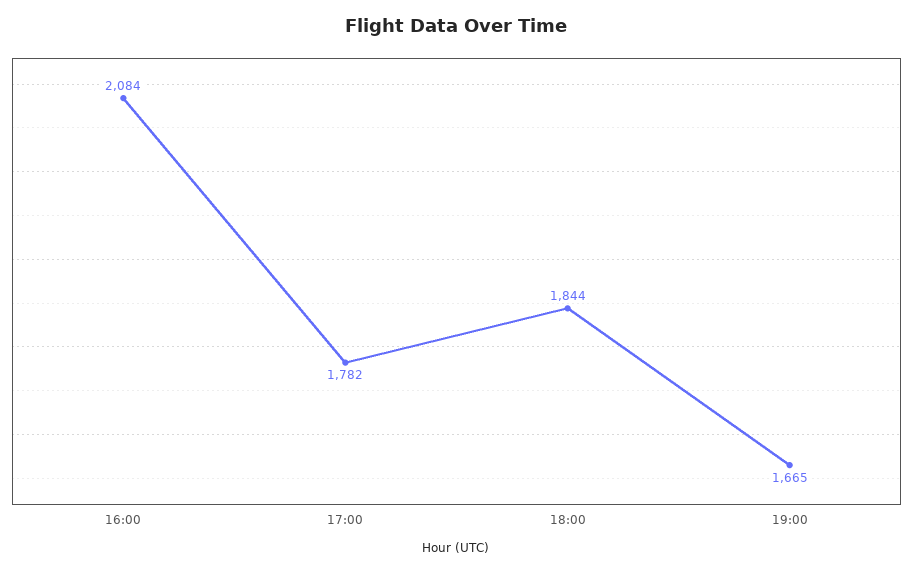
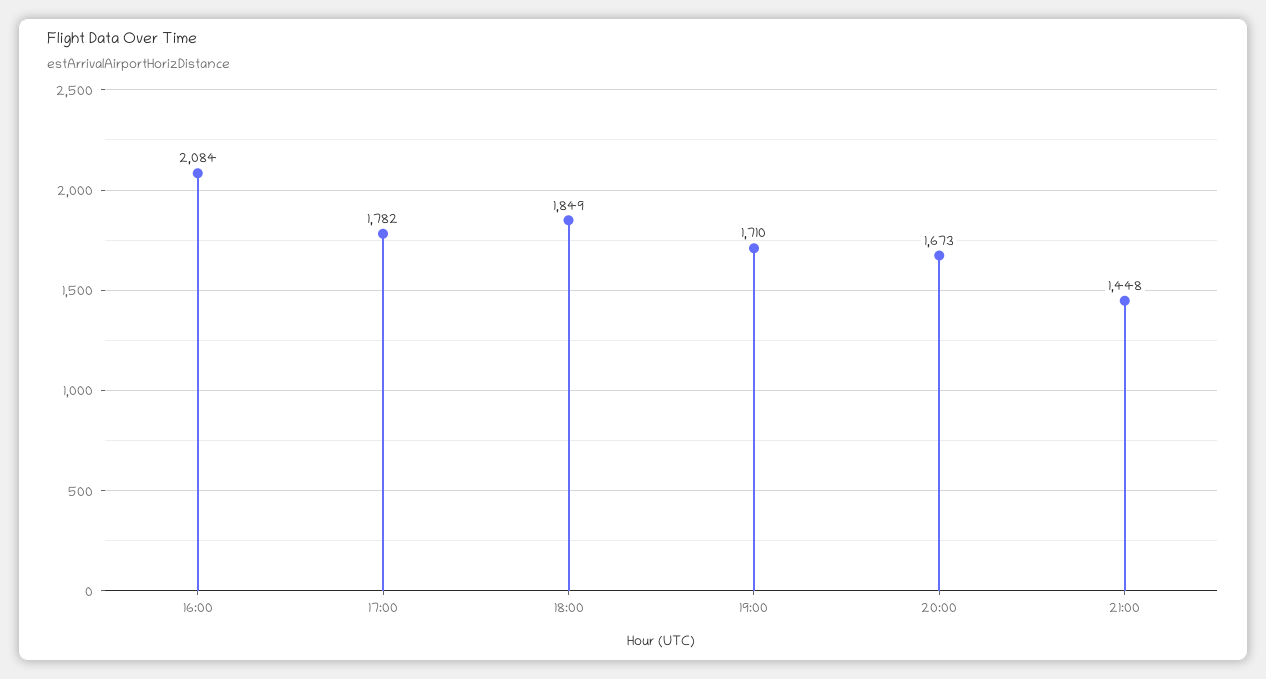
18:00: 1844 -> 1849
19:00: 1665 -> 1710
20:00: none -> 1673
21:00: none -> 1448

